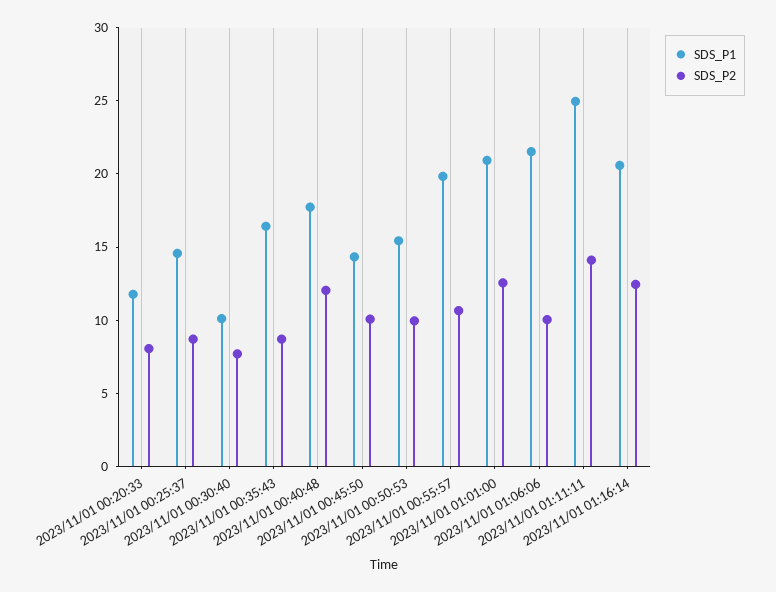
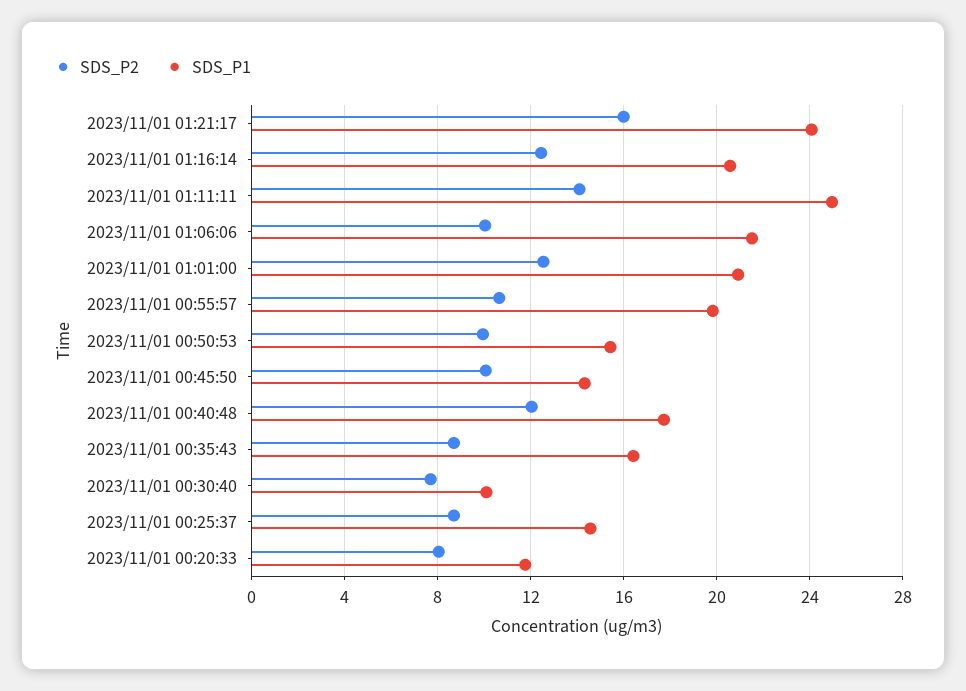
SDS_P2, 2023/11/01 01:21:17: none -> 16
SDS_P1, 2023/11/01 01:21:17: none -> 24

